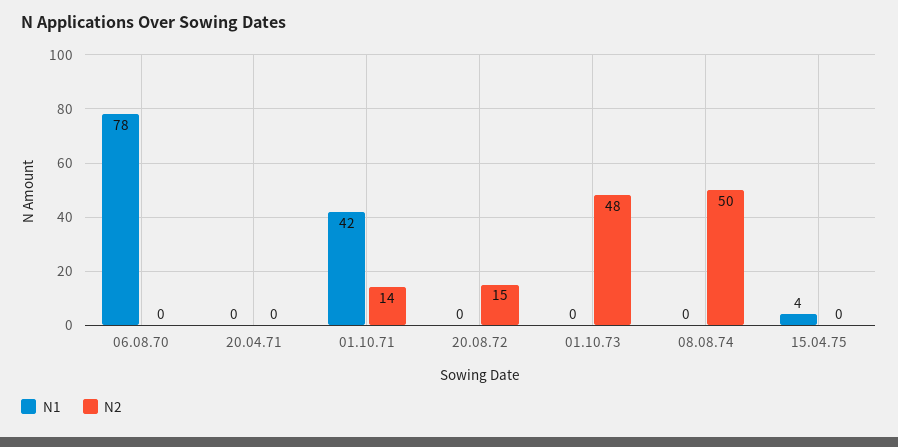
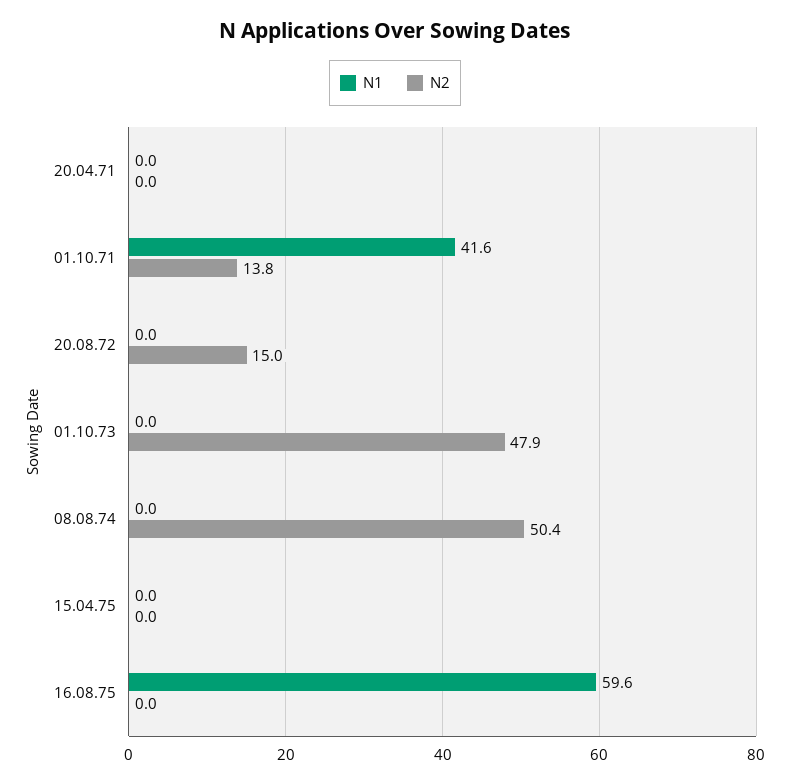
N1, 06.08.70: 78 -> none
N2, 06.08.70: 0 -> none
N1, 15.04.75: 4 -> 0
N1, 16.08.75: none -> 59.6
N2, 16.08.75: none -> 0

